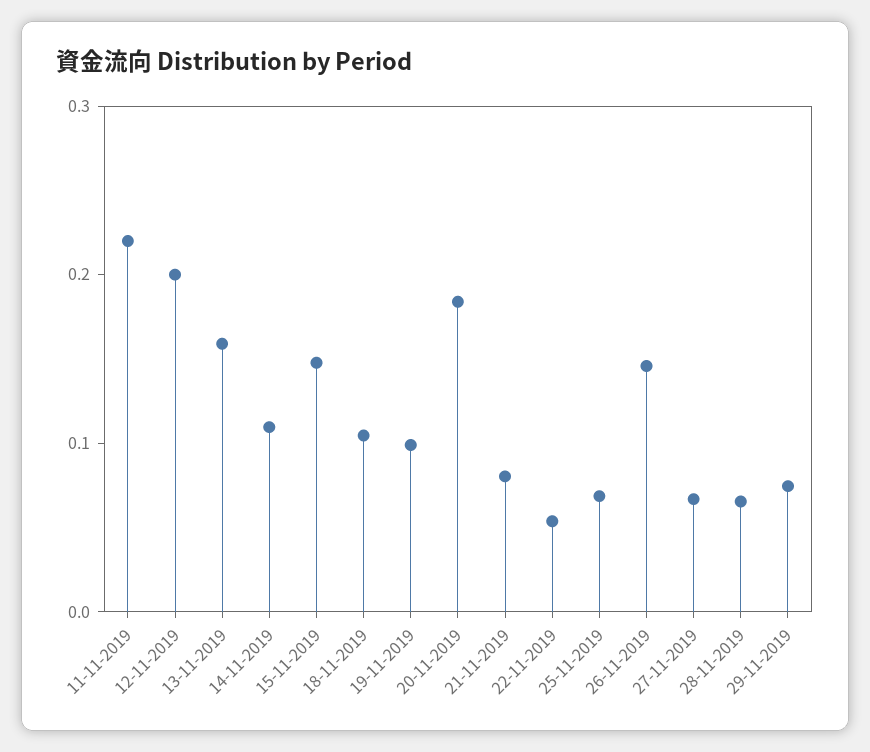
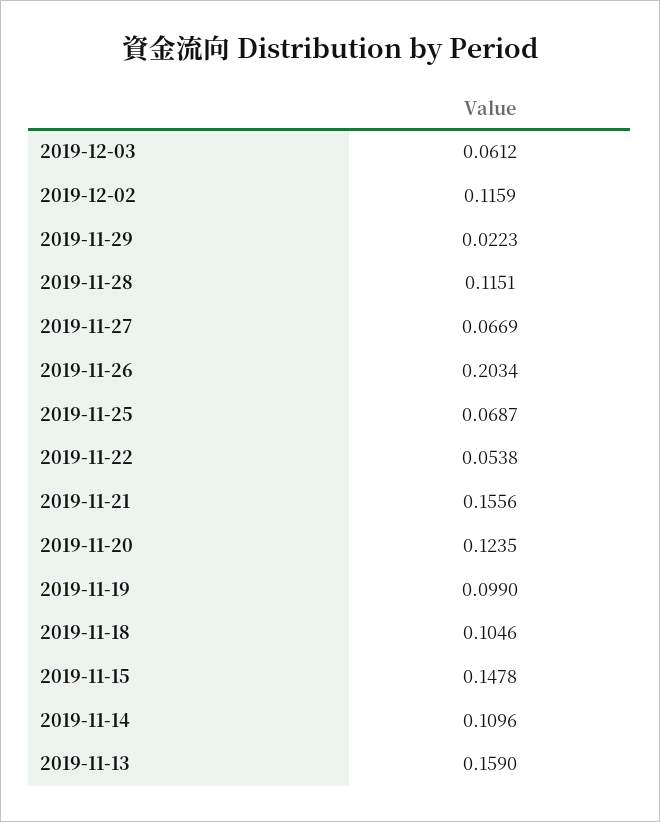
11-11-2019: 0.22 -> none
12-11-2019: 0.2 -> none
20-11-2019: 0.18 -> 0.1235
21-11-2019: 0.08 -> 0.1556
26-11-2019: 0.14 -> 0.2034
28-11-2019: 0.06 -> 0.1151
29-11-2019: 0.08 -> 0.0223
2019-12-03: none -> 0.0612
2019-12-02: none -> 0.1159

